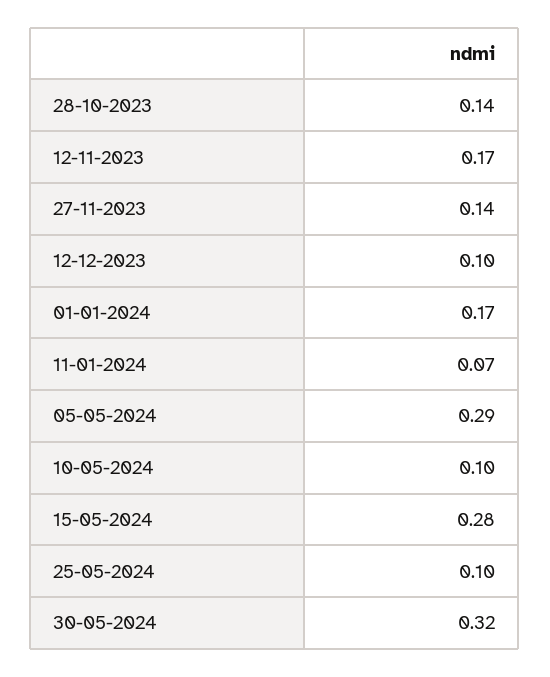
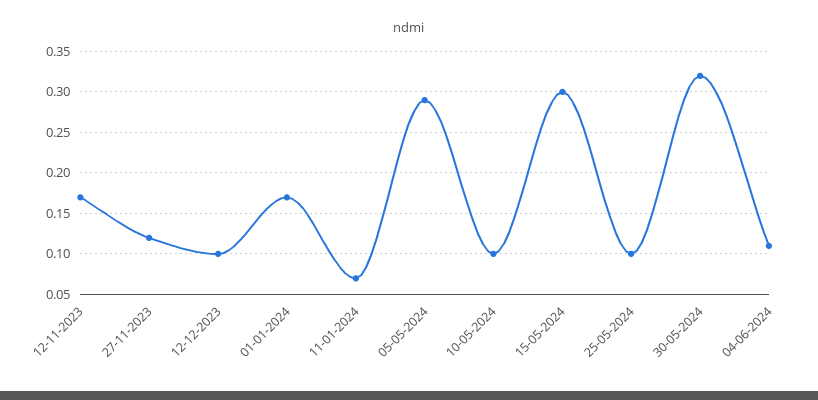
28-10-2023: 0.14 -> none
27-11-2023: 0.14 -> 0.12
15-05-2024: 0.28 -> 0.3
04-06-2024: none -> 0.11

